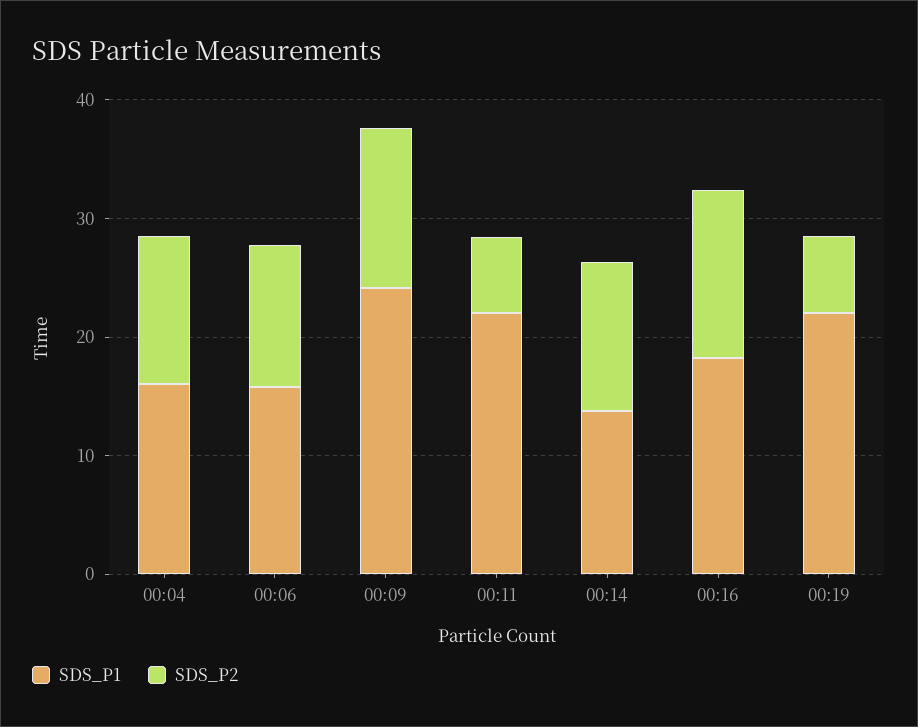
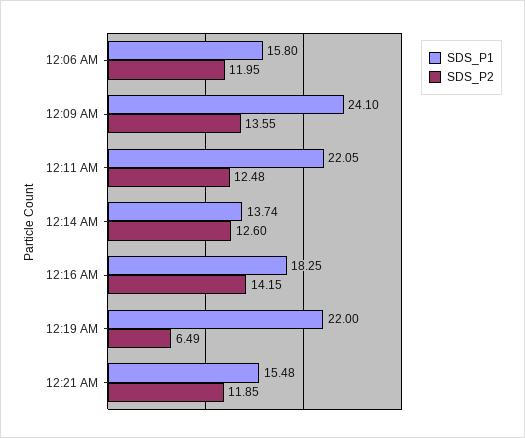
SDS_P1, 00:04: 16 -> none
SDS_P2, 00:04: 12 -> none
SDS_P2, 00:11: 6 -> 12.48
SDS_P1, 12:21 AM: none -> 15.48
SDS_P2, 12:21 AM: none -> 11.85

